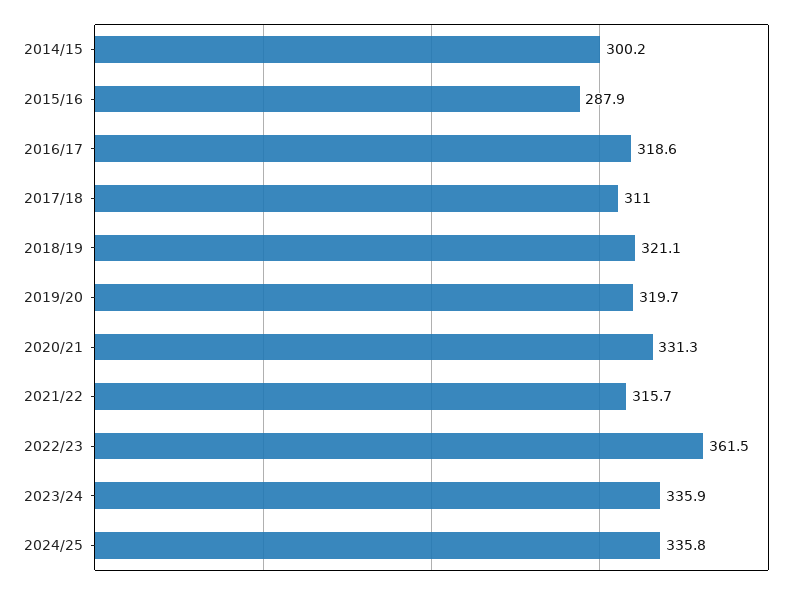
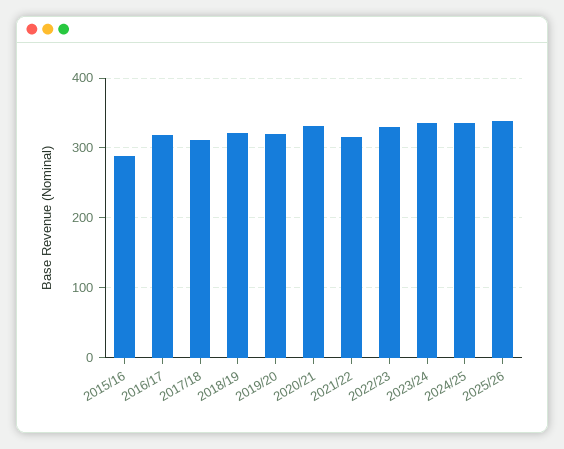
2014/15: 300.2 -> none
2022/23: 361.5 -> 330
2025/26: none -> 340

